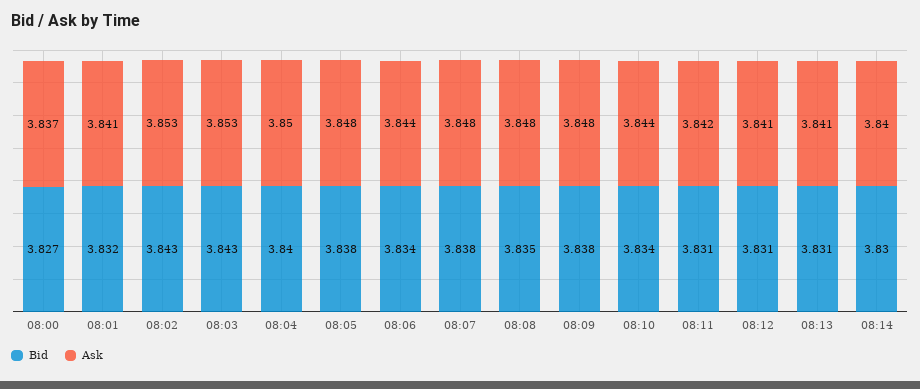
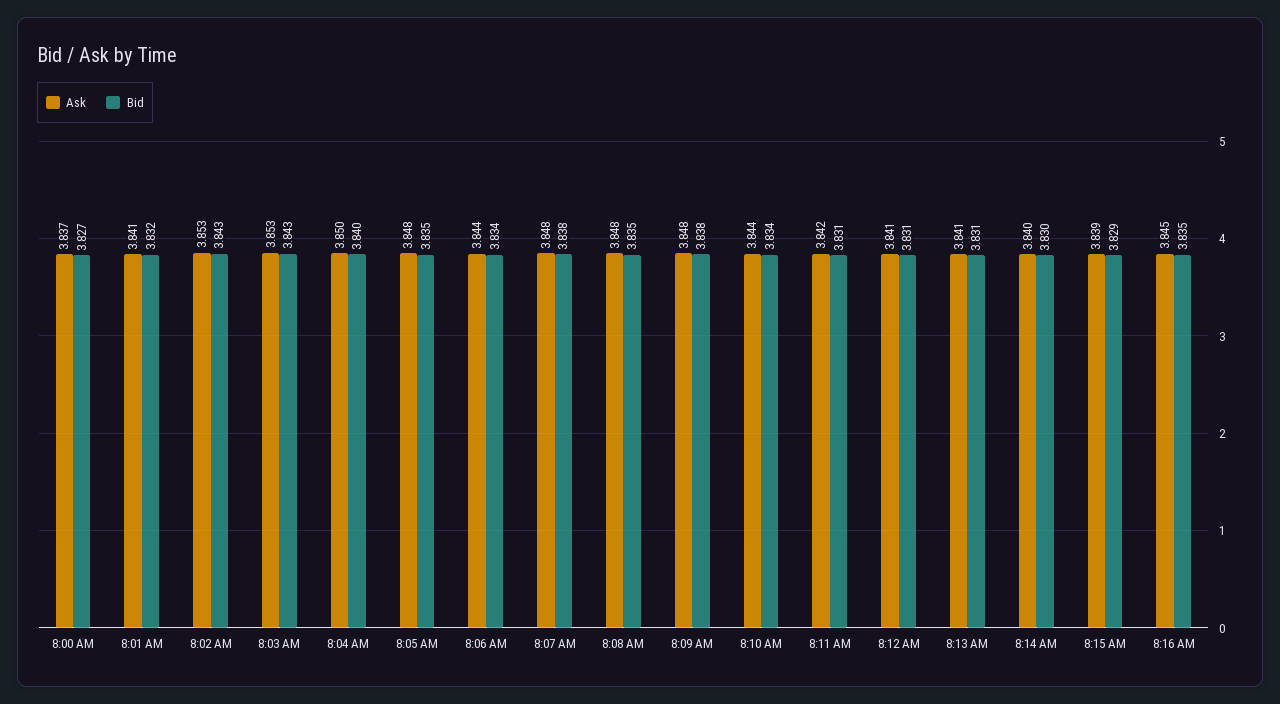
Bid, 08:05: 3.838 -> 3.835
Ask, 8:15 AM: none -> 3.839
Bid, 8:15 AM: none -> 3.829
Ask, 8:16 AM: none -> 3.845
Bid, 8:16 AM: none -> 3.835

